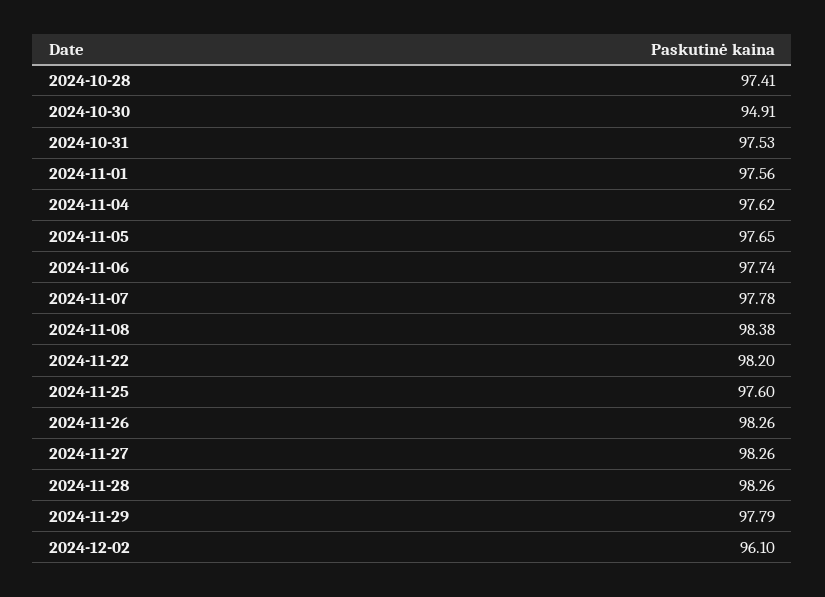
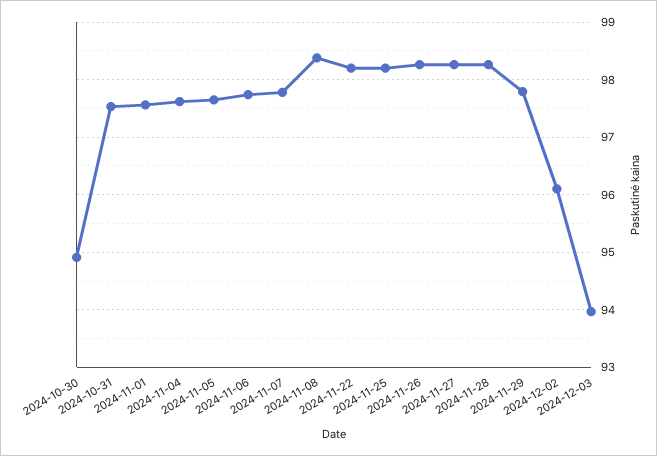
2024-10-28: 97.41 -> none
2024-11-25: 97.6 -> 98.2
2024-12-03: none -> 94

